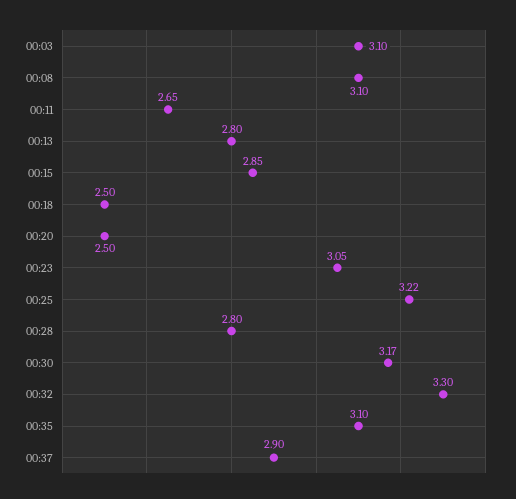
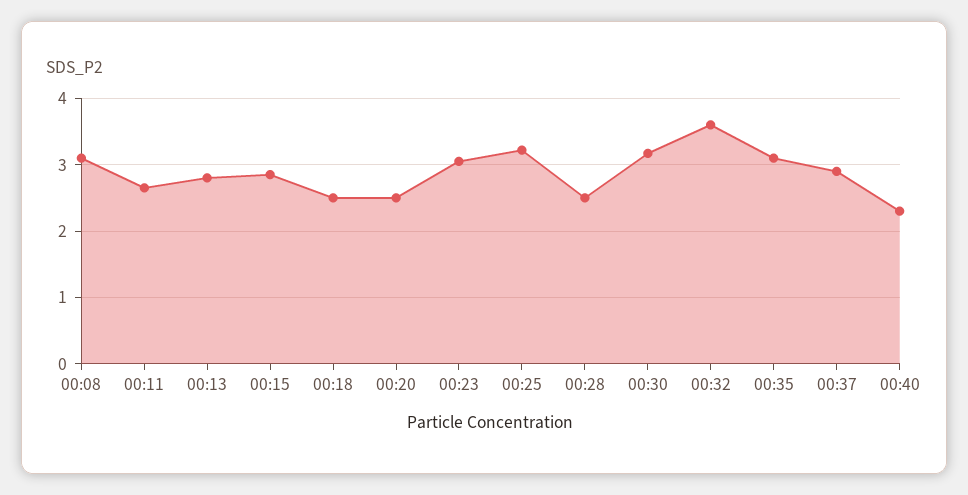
00:03: 3.1 -> none
00:28: 2.8 -> 2.5
00:32: 3.3 -> 3.6
00:40: none -> 2.3

